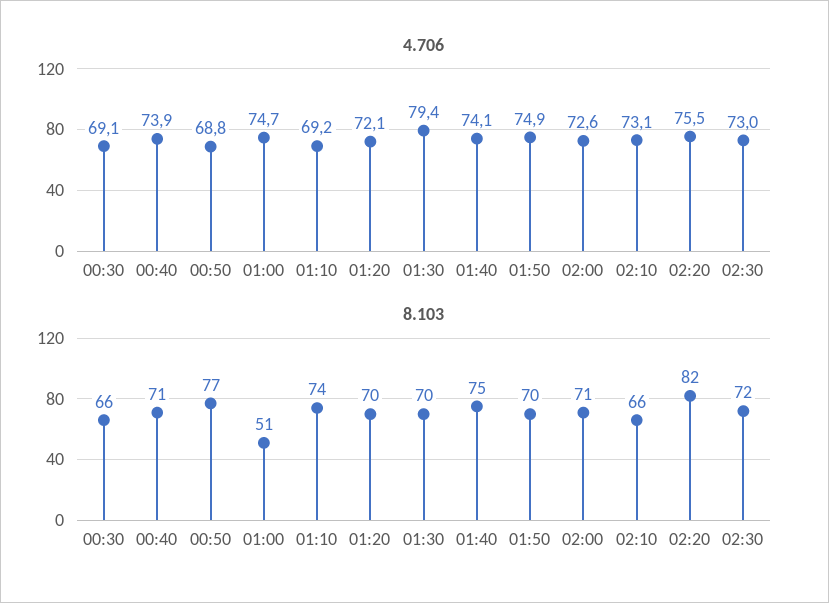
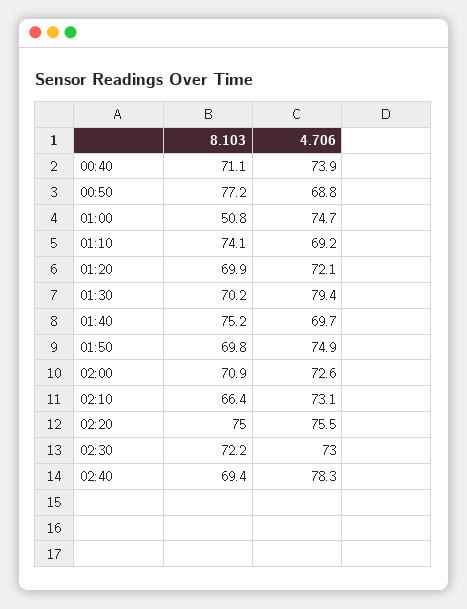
4.706, 00:30: 69.1 -> none
4.706, 01:40: 74.1 -> 69.7
8.103, 00:30: 66 -> none
8.103, 02:20: 82 -> 75
8.103, 02:40: none -> 69.4
4.706, 02:40: none -> 78.3

